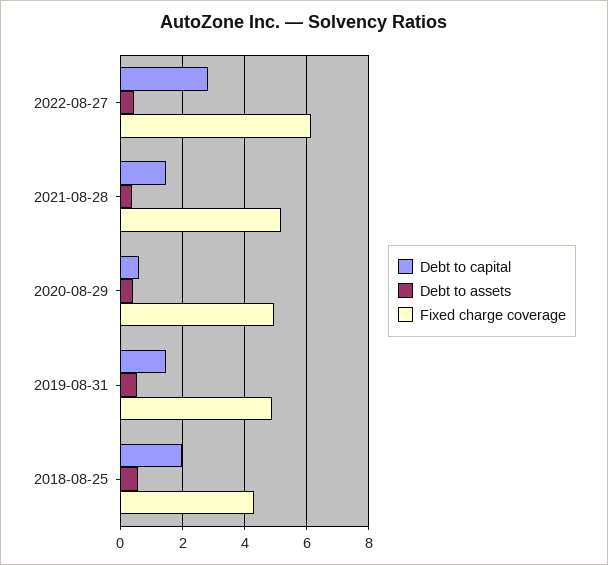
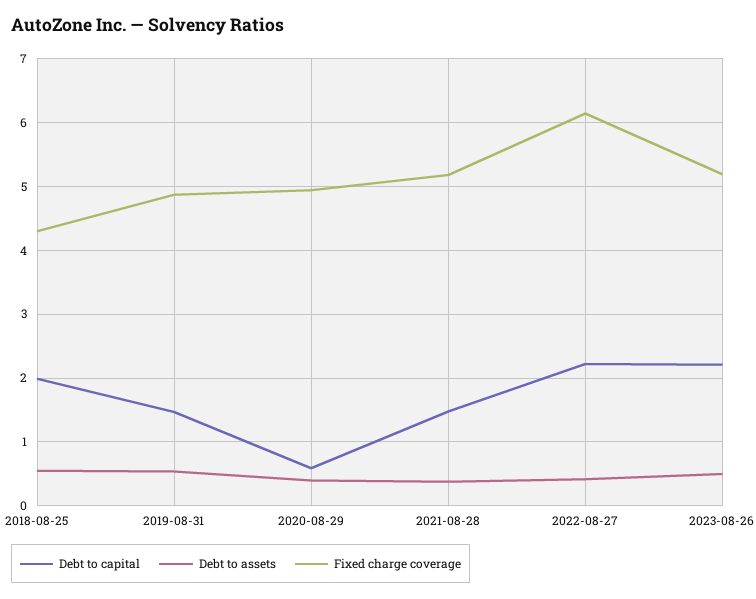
Debt to capital, 2022-08-27: 2.8 -> 2.2
Debt to capital, 2023-08-26: none -> 2.2
Debt to assets, 2023-08-26: none -> 0.5
Fixed charge coverage, 2023-08-26: none -> 5.2

